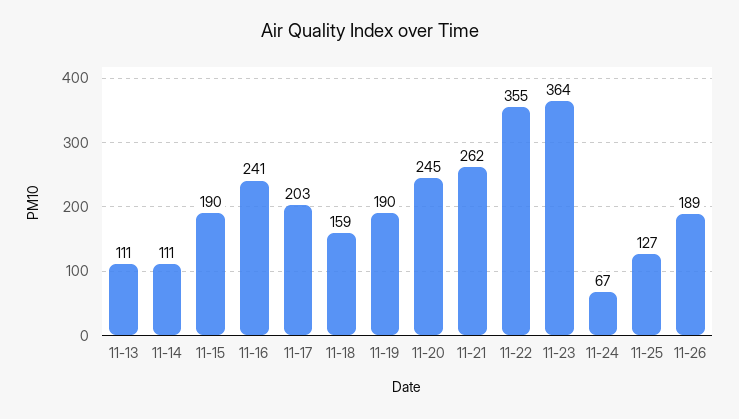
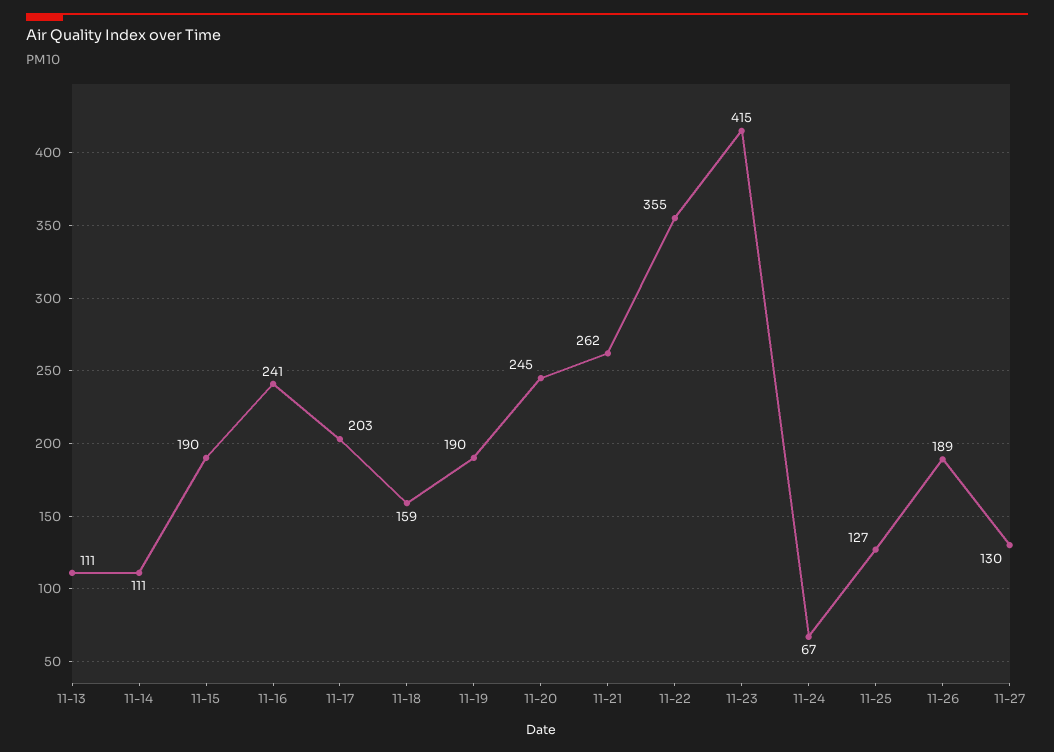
11-23: 364 -> 415
11-27: none -> 130

